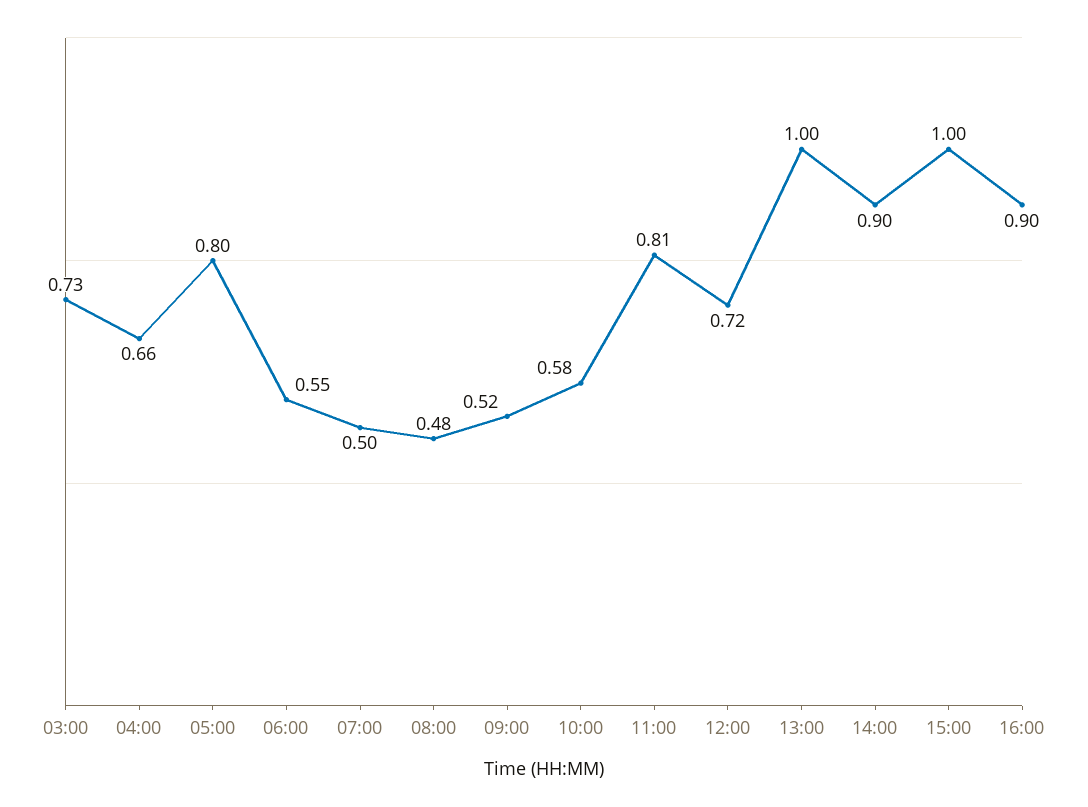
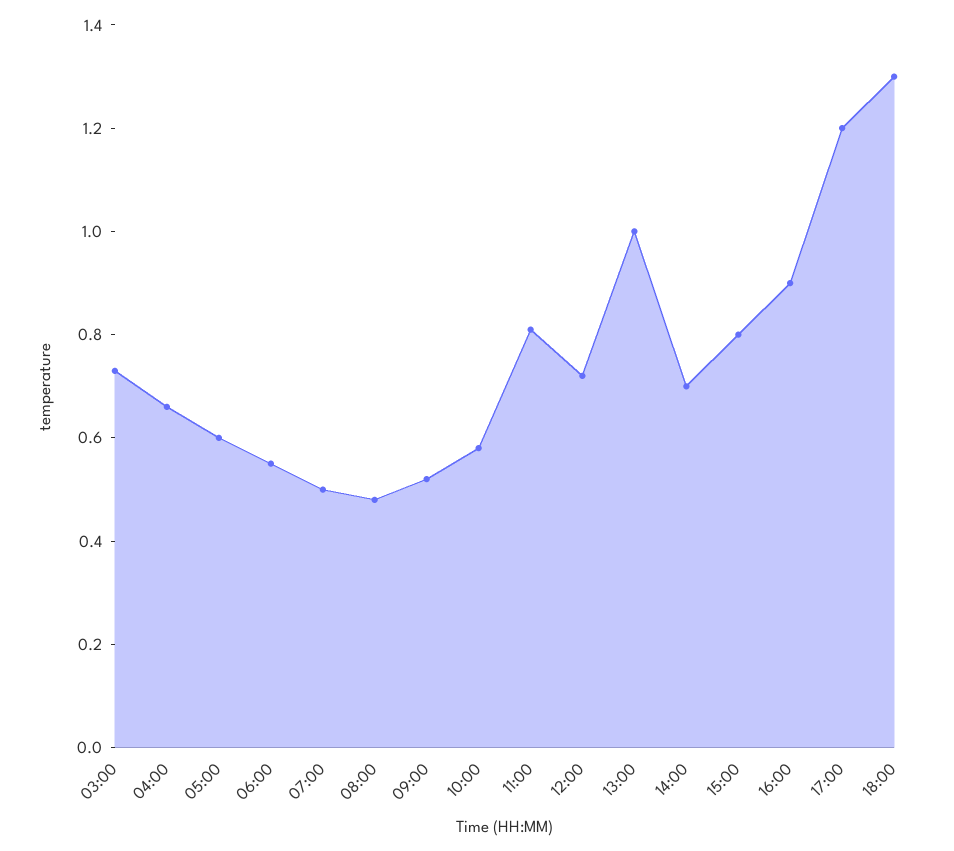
05:00: 0.8 -> 0.6
14:00: 0.9 -> 0.7
15:00: 1 -> 0.8
17:00: none -> 1.2
18:00: none -> 1.3

